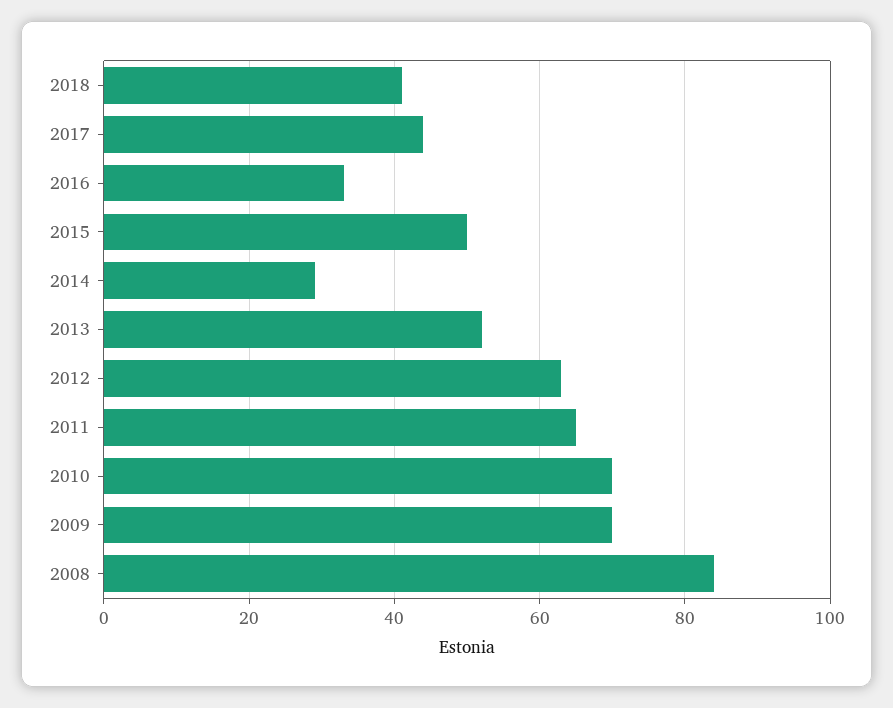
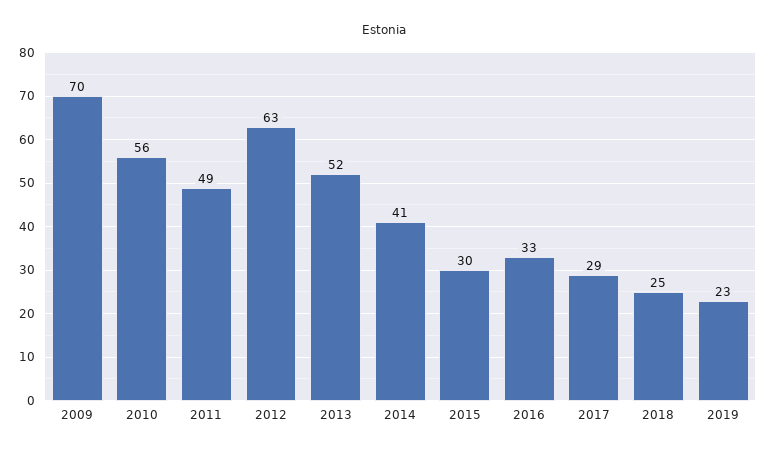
2018: 40 -> 25
2017: 45 -> 29
2015: 50 -> 30
2014: 30 -> 41
2011: 65 -> 49
2010: 70 -> 56
2008: 85 -> none
2019: none -> 23

